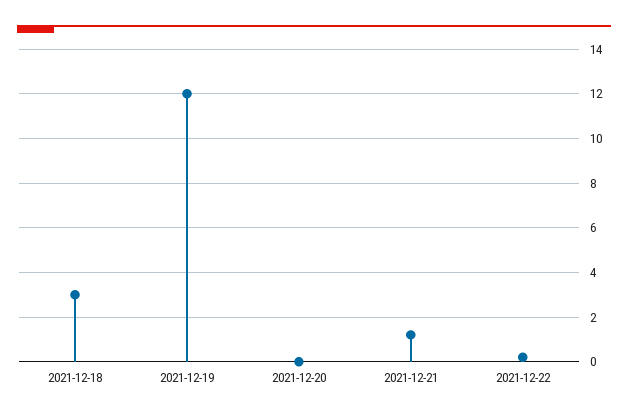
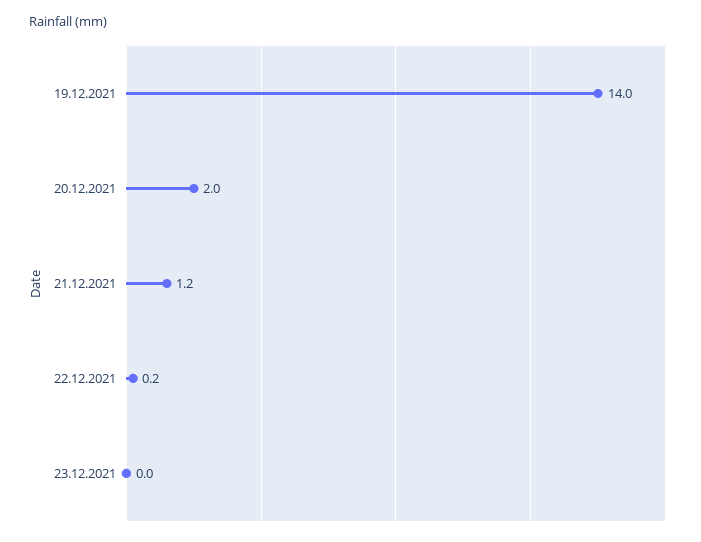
2021-12-18: 3 -> none
2021-12-19: 12 -> 14
2021-12-20: 0 -> 2
23.12.2021: none -> 0

